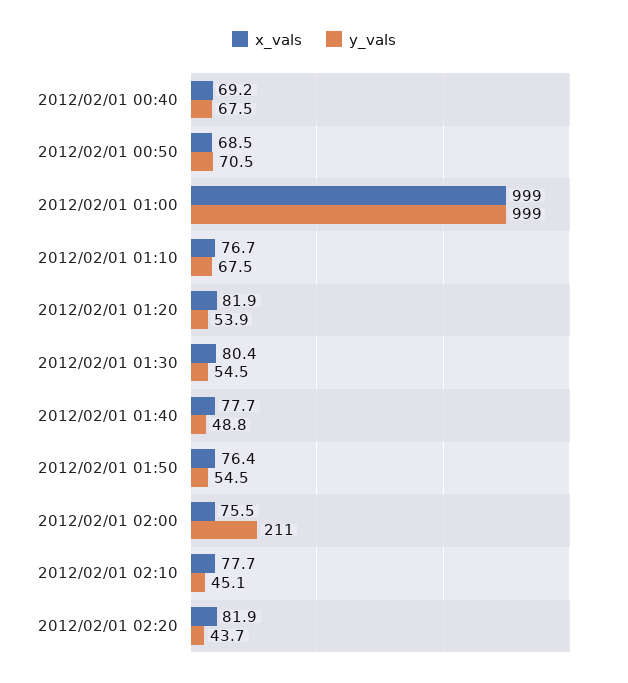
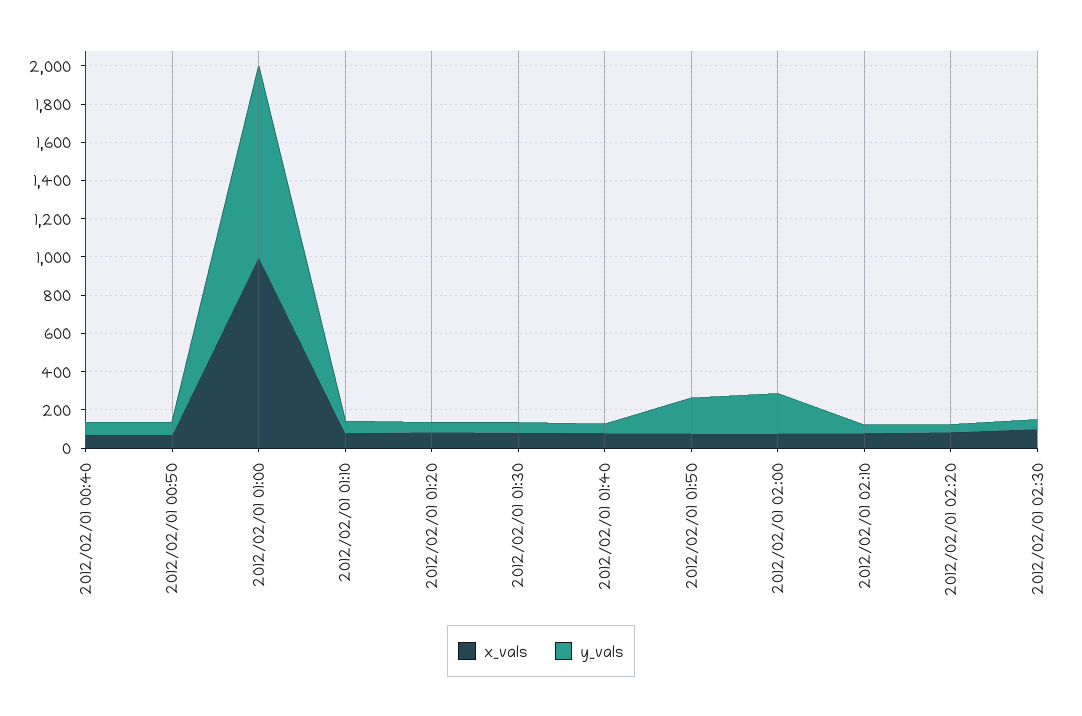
y_vals, 2012/02/01 01:50: 54.5 -> 200
x_vals, 2012/02/01 02:30: none -> 100
y_vals, 2012/02/01 02:30: none -> 50

